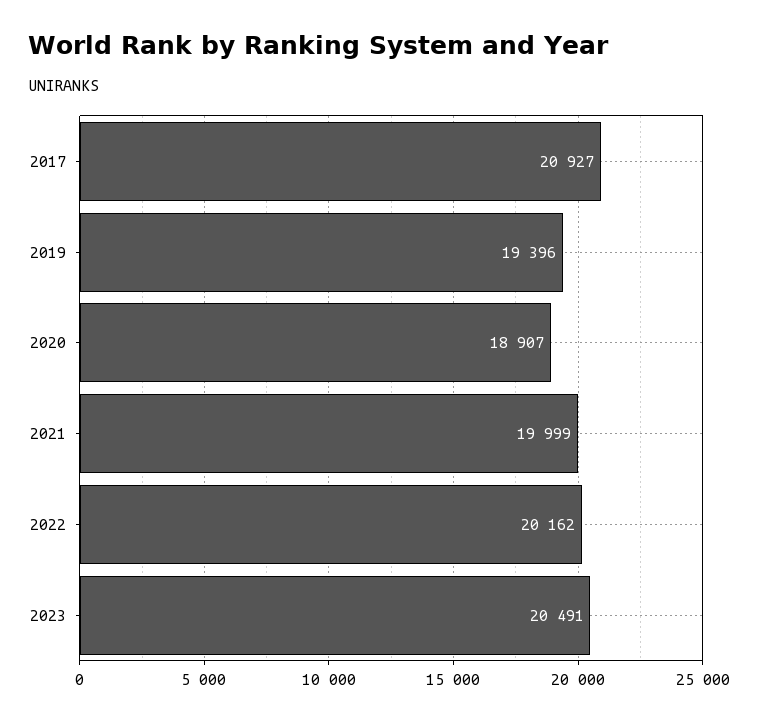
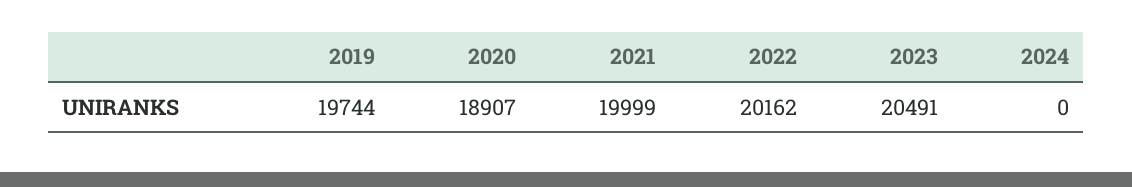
2017: 20927 -> none
2019: 19396 -> 19744
2024: none -> 0

